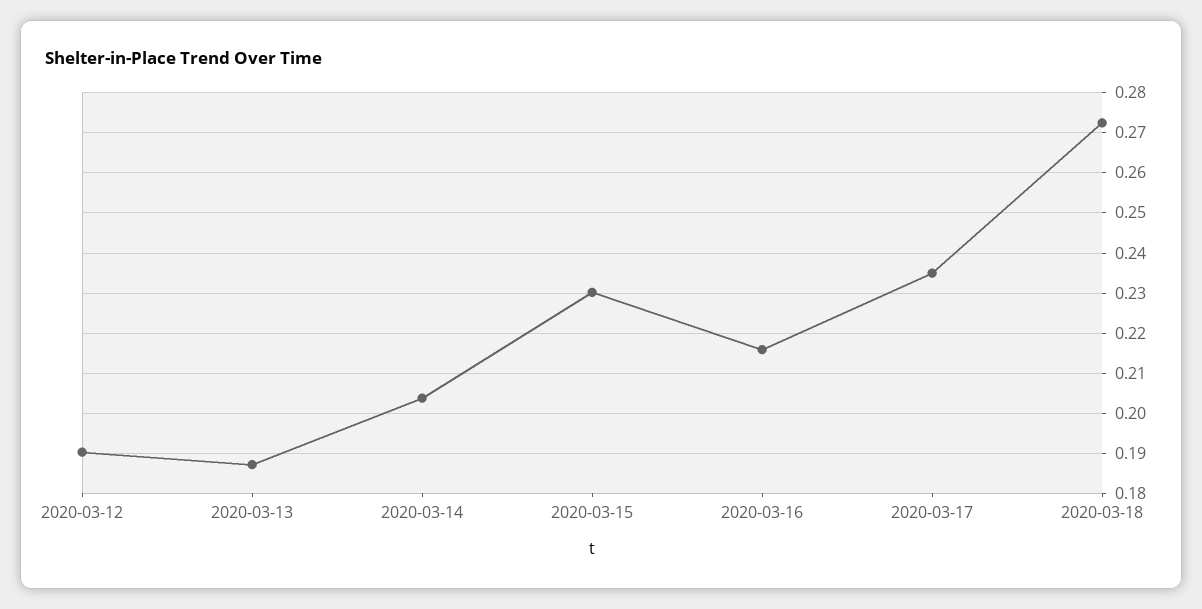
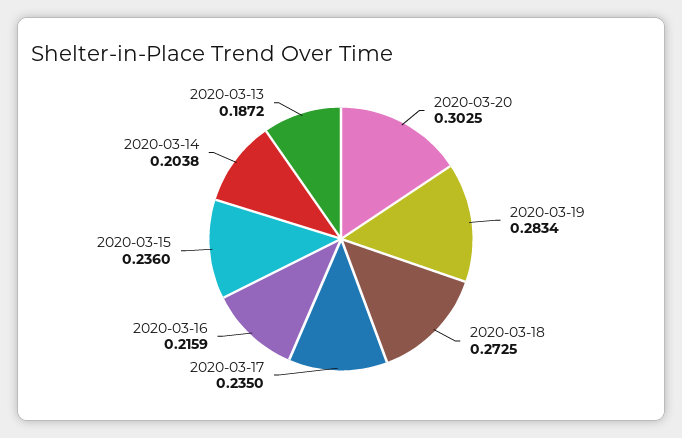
2020-03-12: 0.19 -> none
2020-03-15: 0.23 -> 0.236
2020-03-20: none -> 0.3025
2020-03-19: none -> 0.2834

